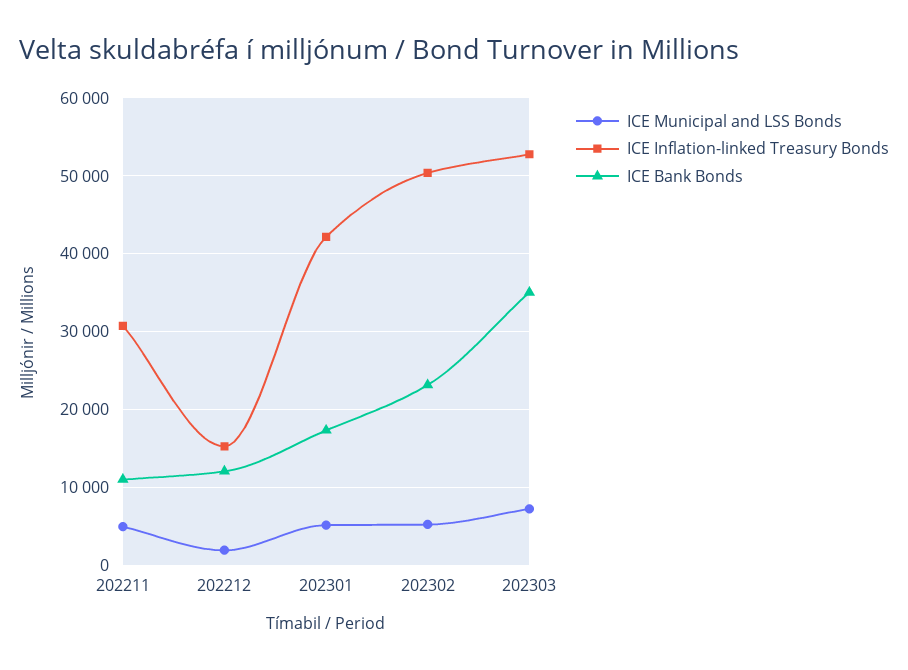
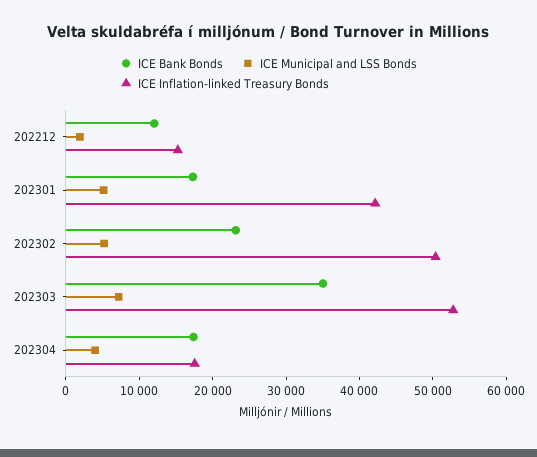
ICE Municipal and LSS Bonds, 202211: 5000 -> none
ICE Inflation-linked Treasury Bonds, 202211: 31000 -> none
ICE Bank Bonds, 202211: 11000 -> none
ICE Bank Bonds, 202304: none -> 18000
ICE Municipal and LSS Bonds, 202304: none -> 4000
ICE Inflation-linked Treasury Bonds, 202304: none -> 18000

